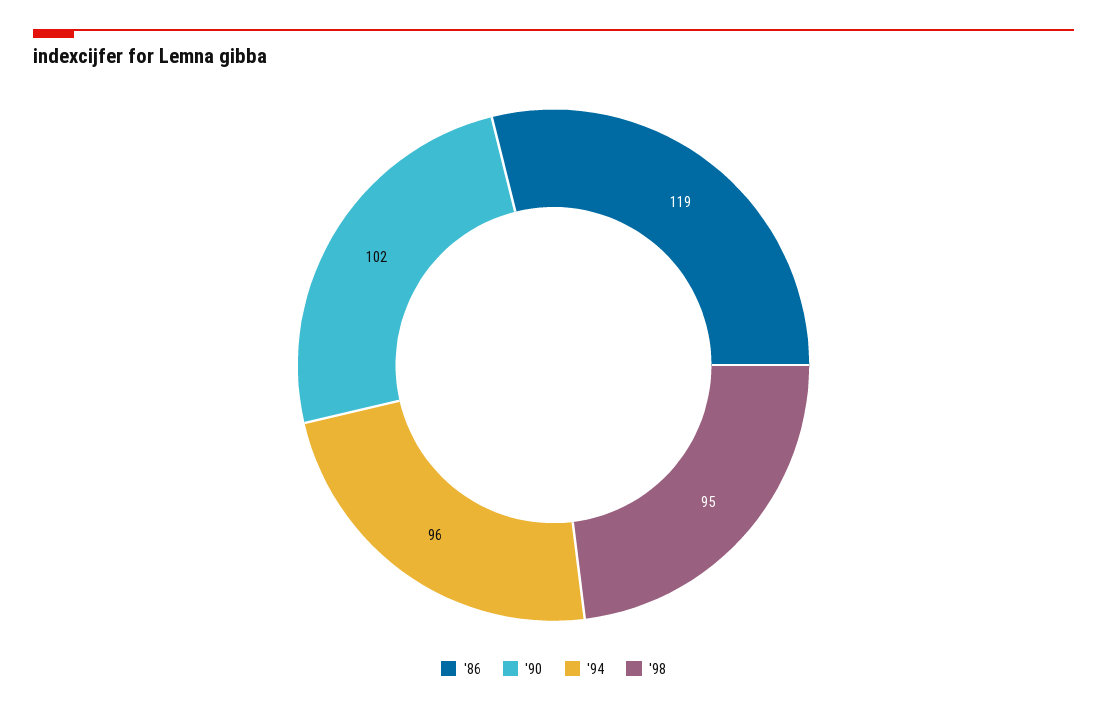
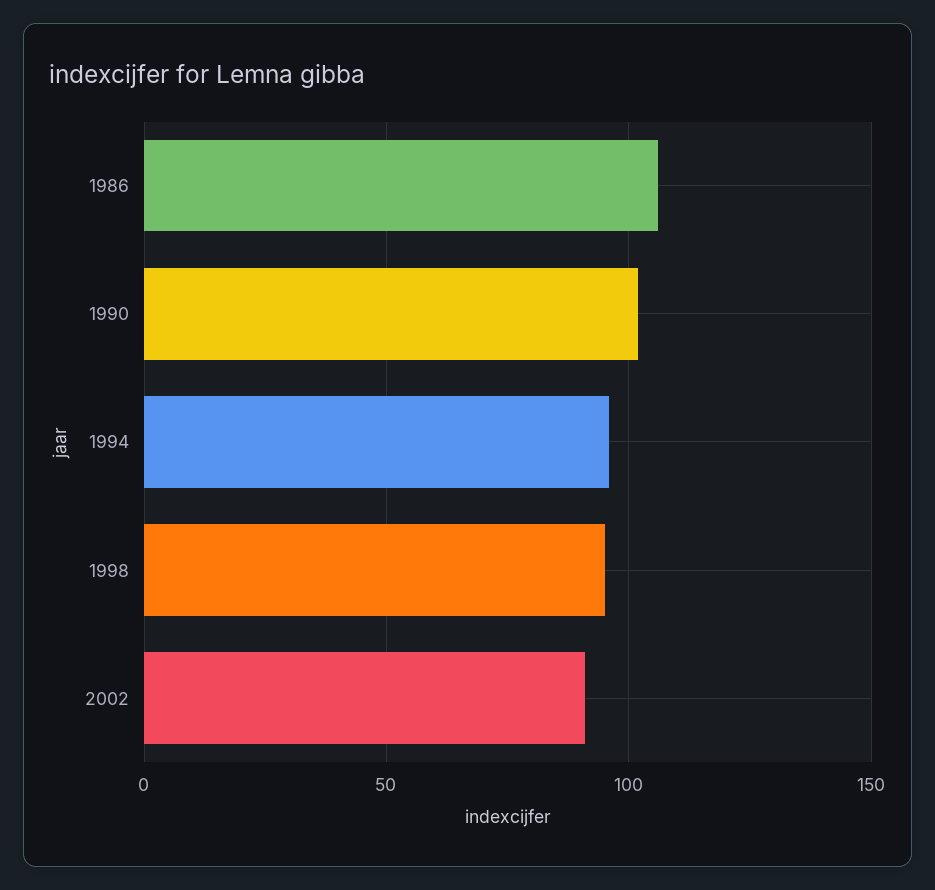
'86: 119 -> 105
2002: none -> 90

